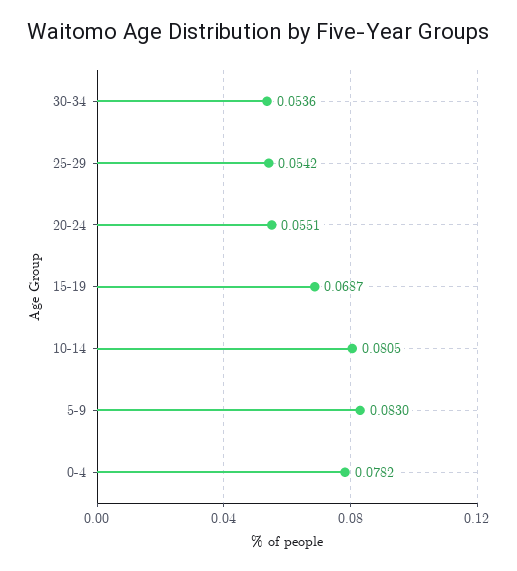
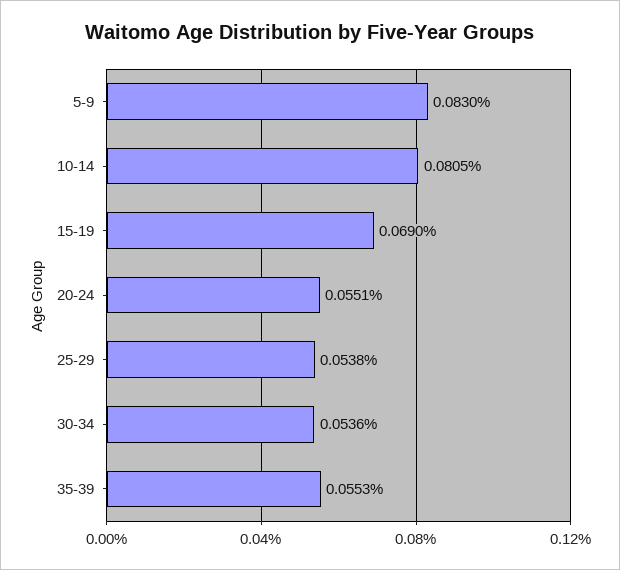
25-29: 0.0542 -> 0.0538
15-19: 0.0687 -> 0.069
0-4: 0.0782 -> none
35-39: none -> 0.0553

